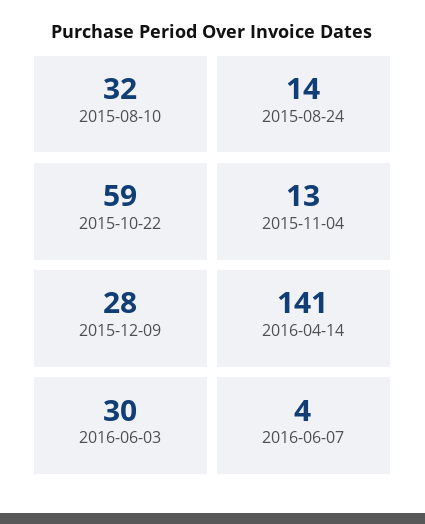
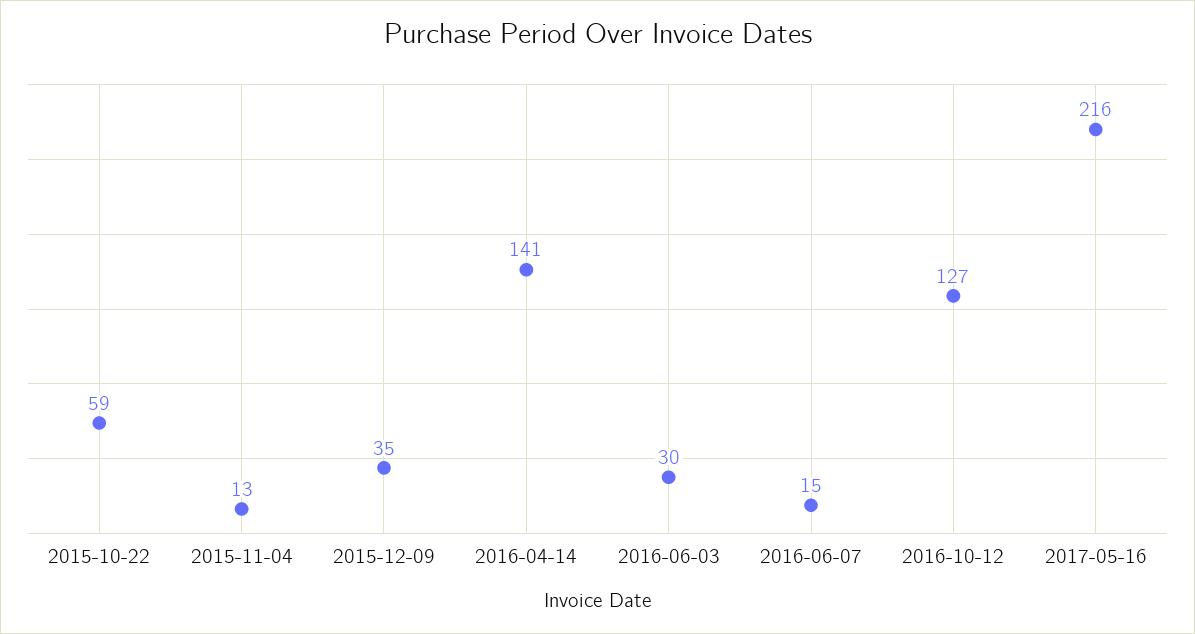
2015-08-10: 32 -> none
2015-08-24: 14 -> none
2015-12-09: 28 -> 35
2016-06-07: 4 -> 15
2016-10-12: none -> 127
2017-05-16: none -> 216

